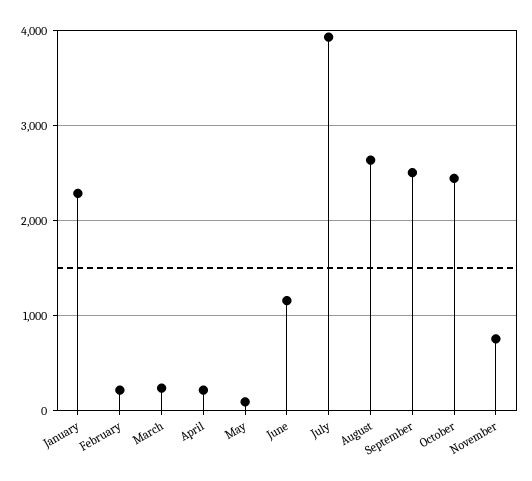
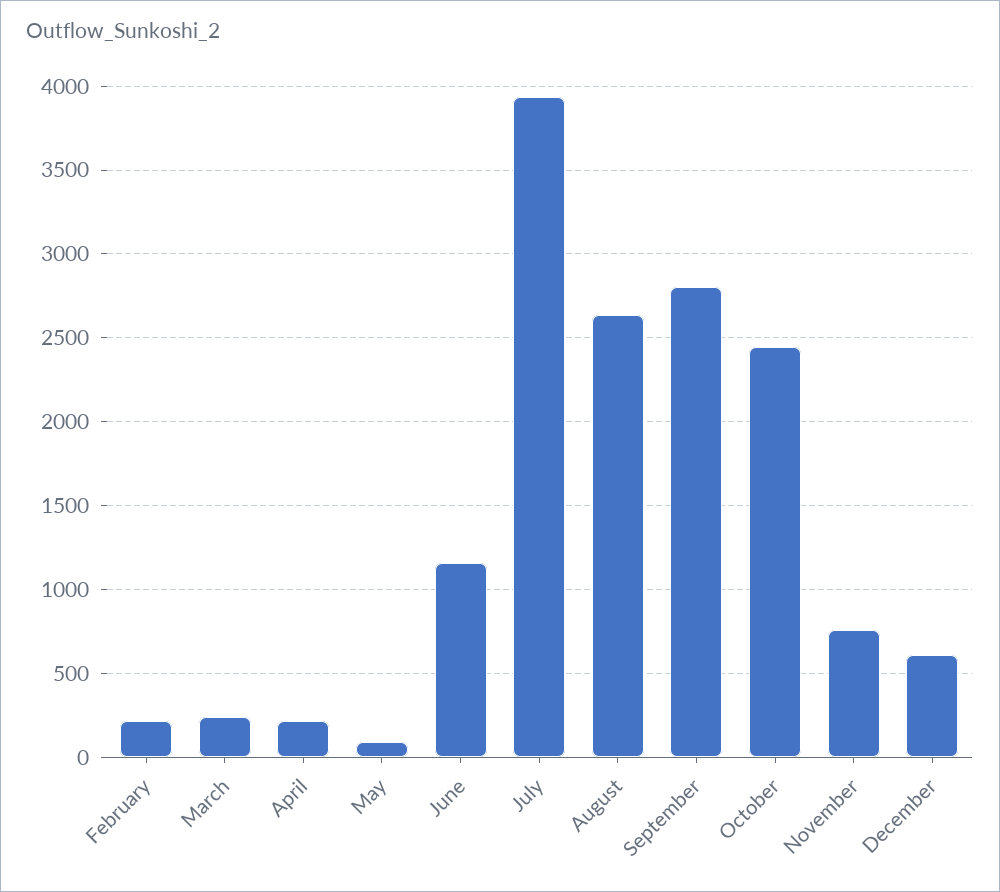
January: 2300 -> none
September: 2500 -> 2800
December: none -> 600

